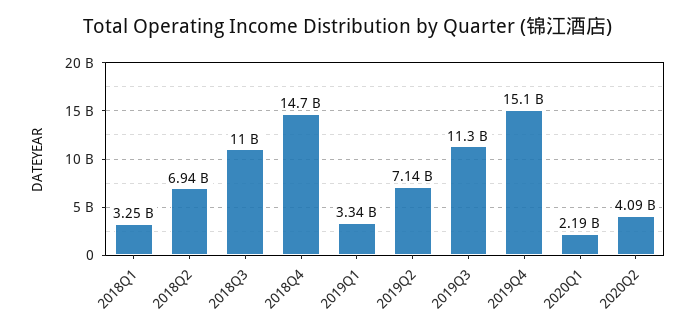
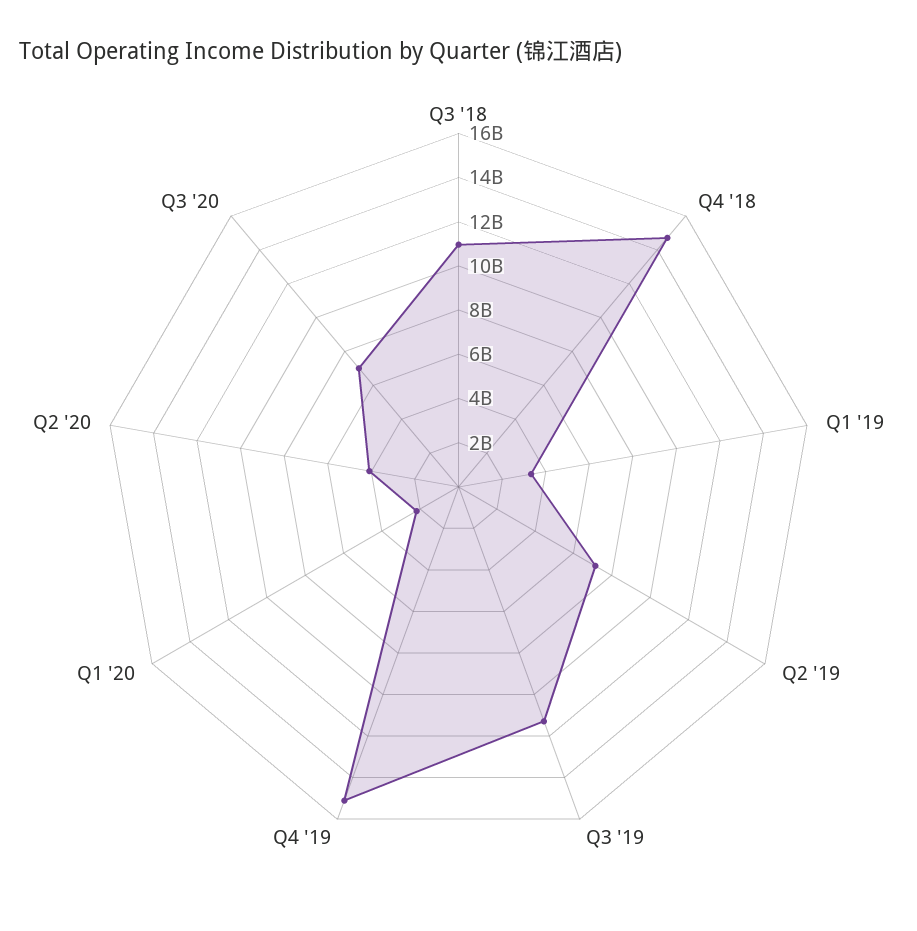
2018Q1: 3250000000 -> none
2018Q2: 6940000000 -> none
Q3 '20: none -> 7000000000

